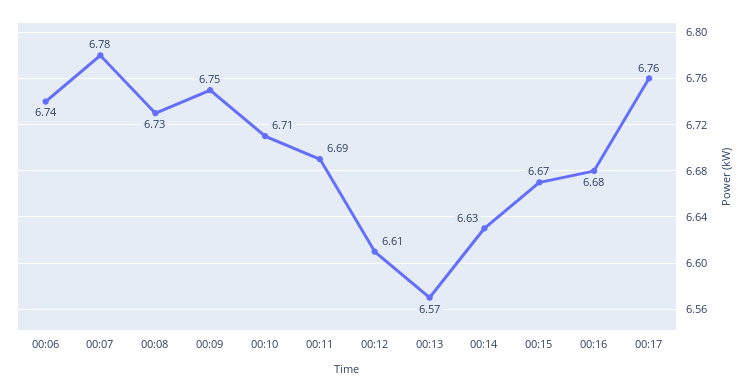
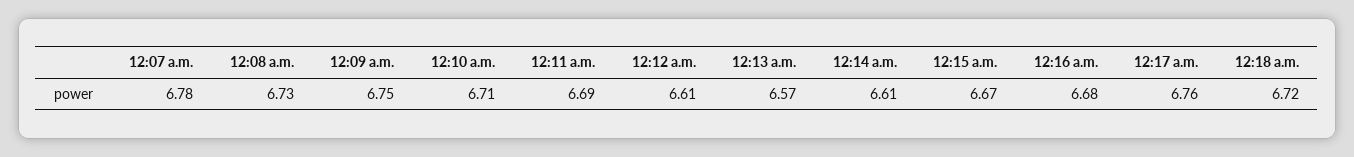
00:06: 6.74 -> none
00:14: 6.63 -> 6.61
12:18 a.m.: none -> 6.72

